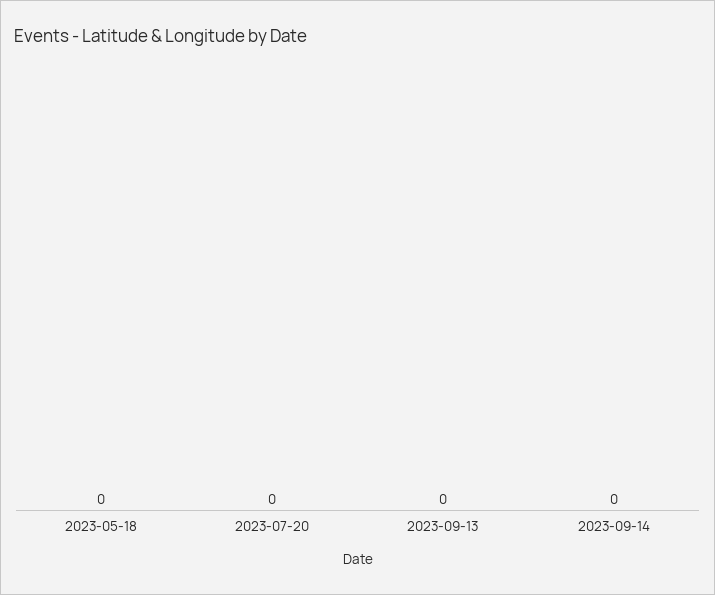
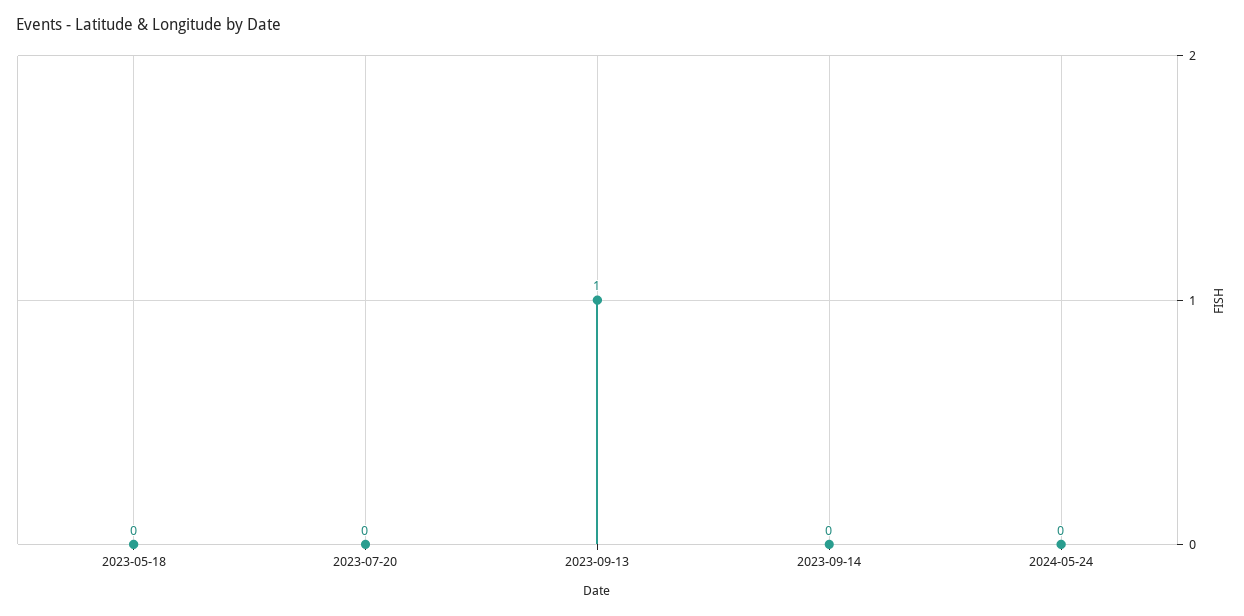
2023-09-13: 0 -> 1
2024-05-24: none -> 0

